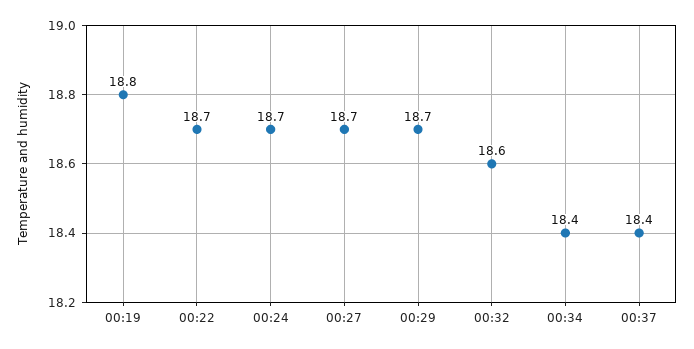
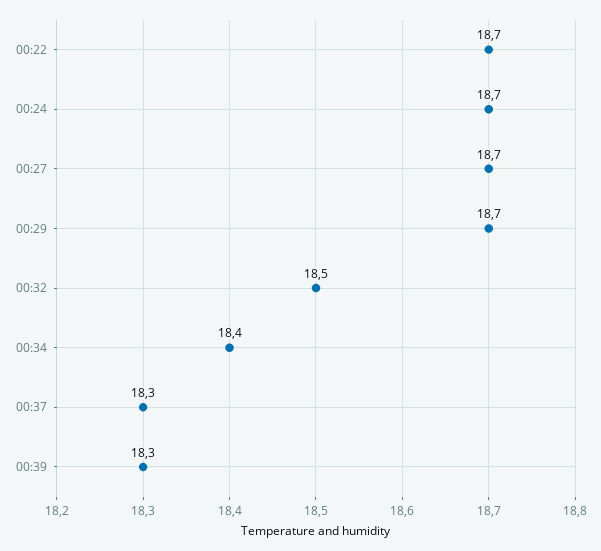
00:19: 18.8 -> none
00:32: 18.6 -> 18.5
00:37: 18.4 -> 18.3
00:39: none -> 18.3

